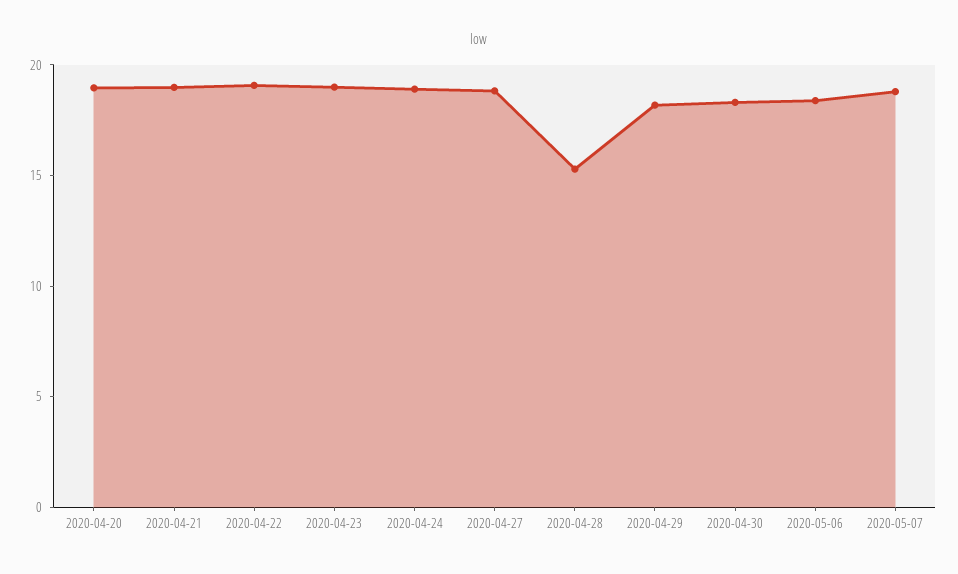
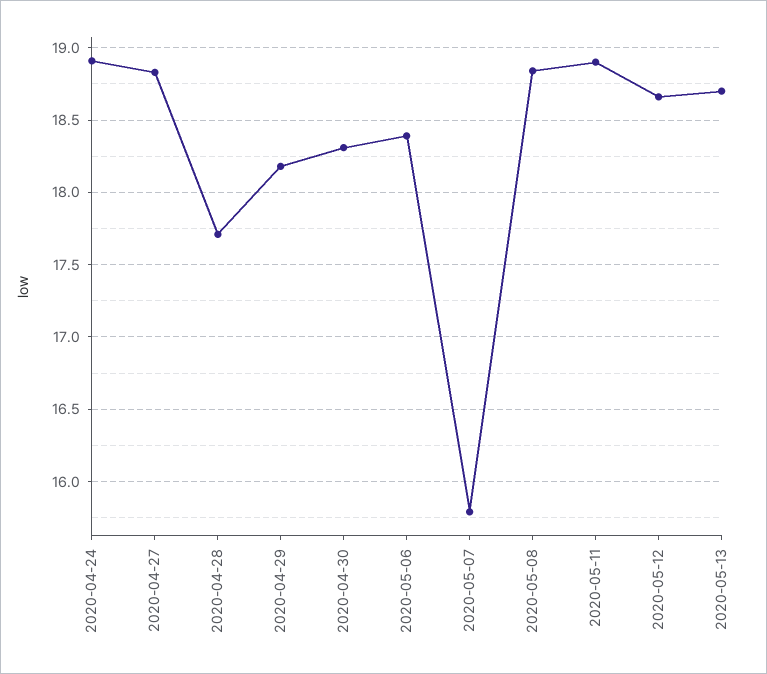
2020-04-20: 19 -> none
2020-04-21: 19 -> none
2020-04-22: 19 -> none
2020-04-23: 19 -> none
2020-04-28: 15 -> 17.7
2020-05-07: 19 -> 15.8
2020-05-08: none -> 18.85
2020-05-11: none -> 18.9
2020-05-12: none -> 18.65
2020-05-13: none -> 18.7

